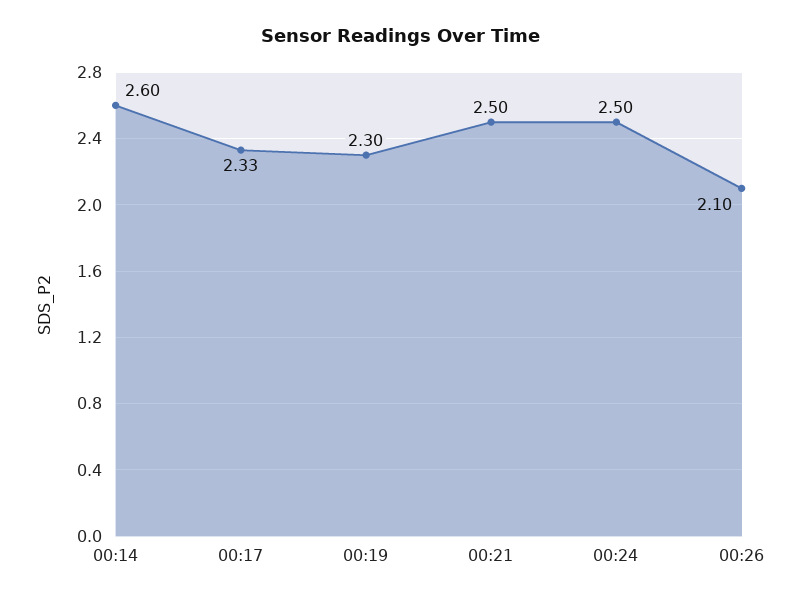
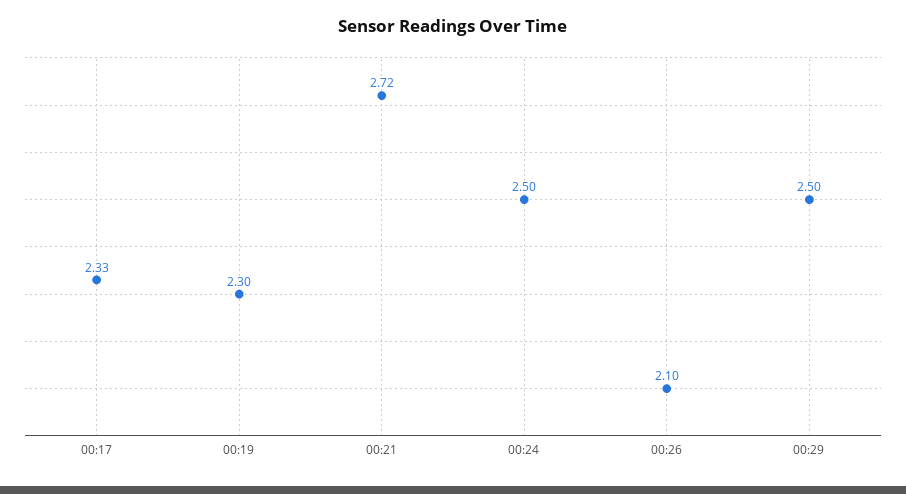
00:14: 2.6 -> none
00:21: 2.5 -> 2.72
00:29: none -> 2.5

